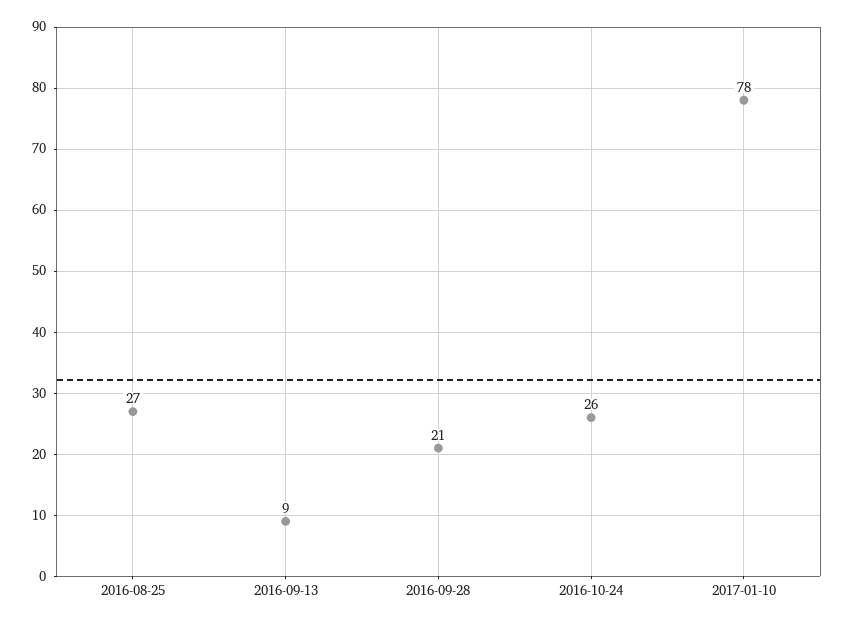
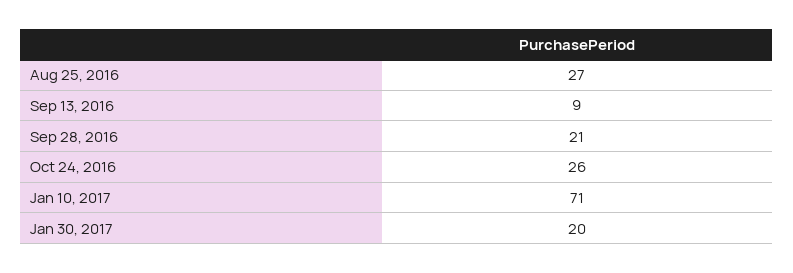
2017-01-10: 78 -> 71
Jan 30, 2017: none -> 20

